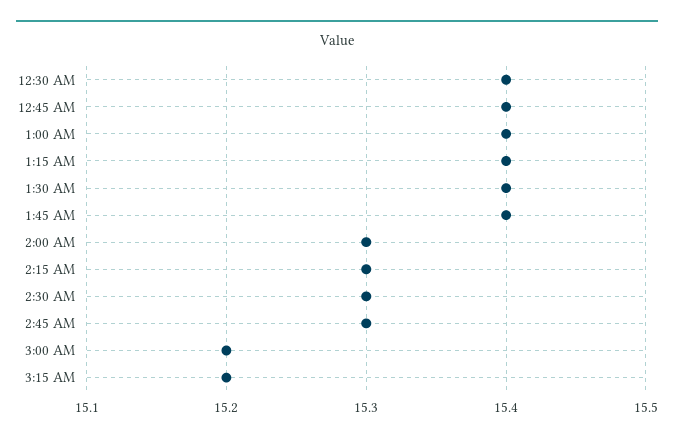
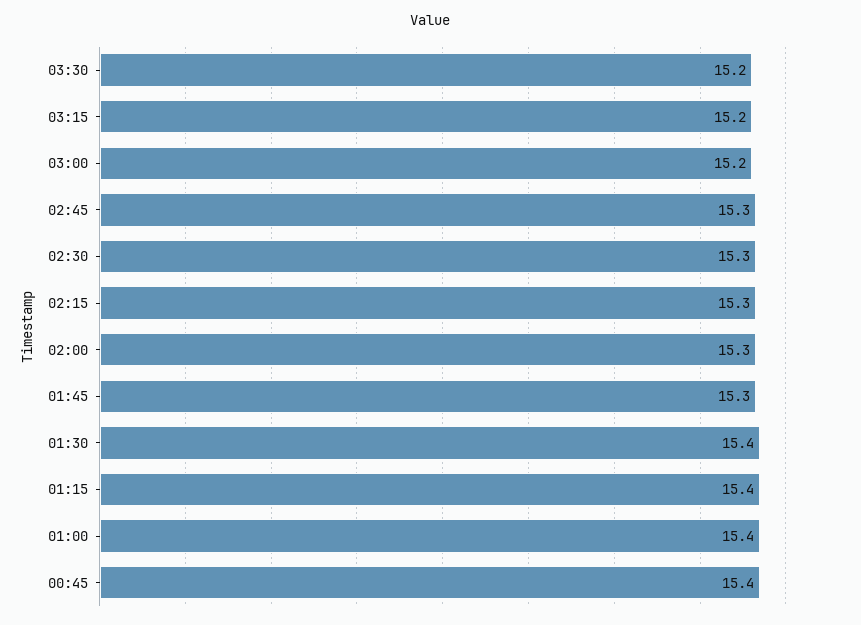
12:30 AM: 15.4 -> none
1:45 AM: 15.4 -> 15.3
03:30: none -> 15.2

